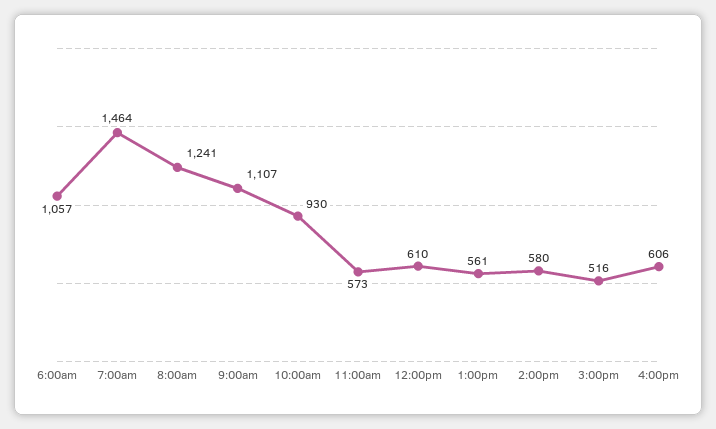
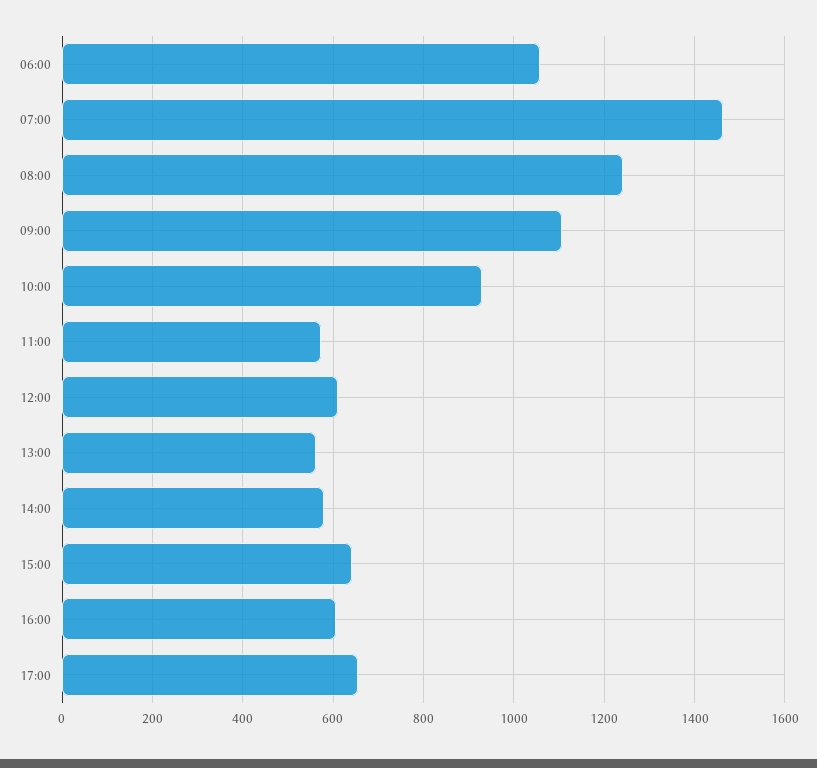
3:00pm: 516 -> 640
17:00: none -> 660

